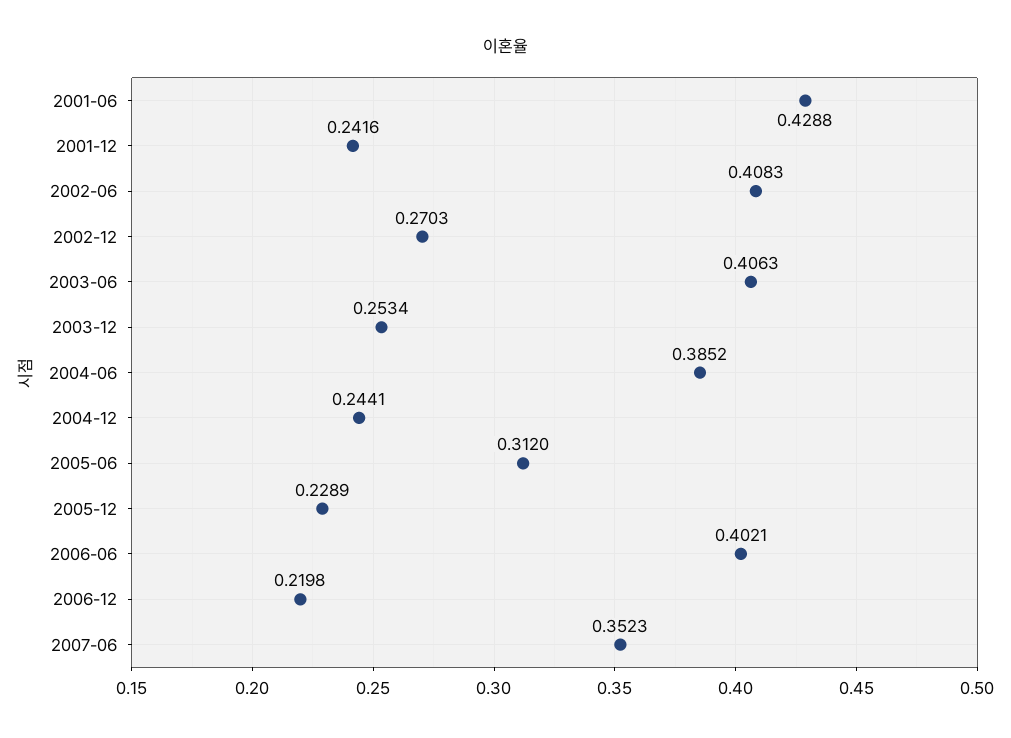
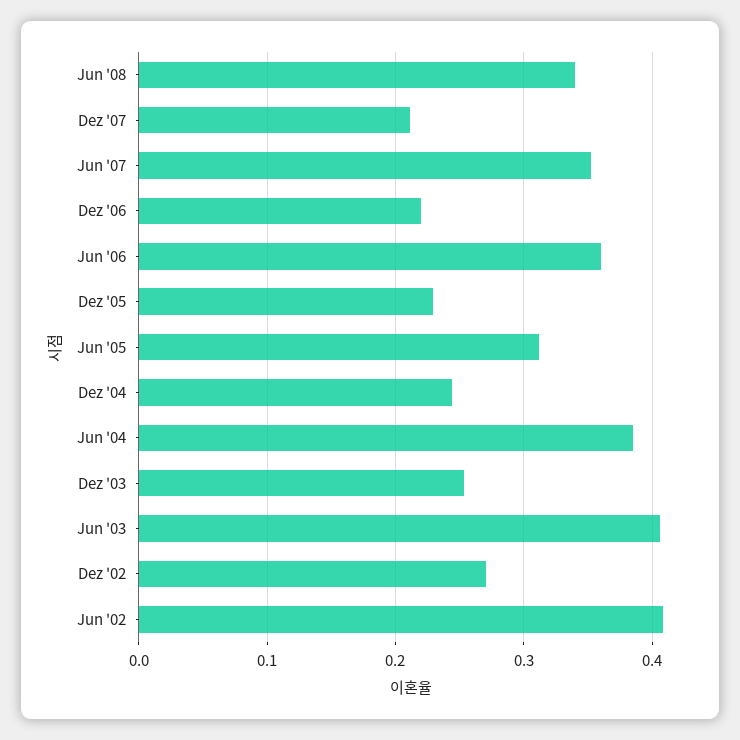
2001-06: 0.4288 -> none
2001-12: 0.2416 -> none
2006-06: 0.4021 -> 0.36
Jun '08: none -> 0.34
Dez '07: none -> 0.21

